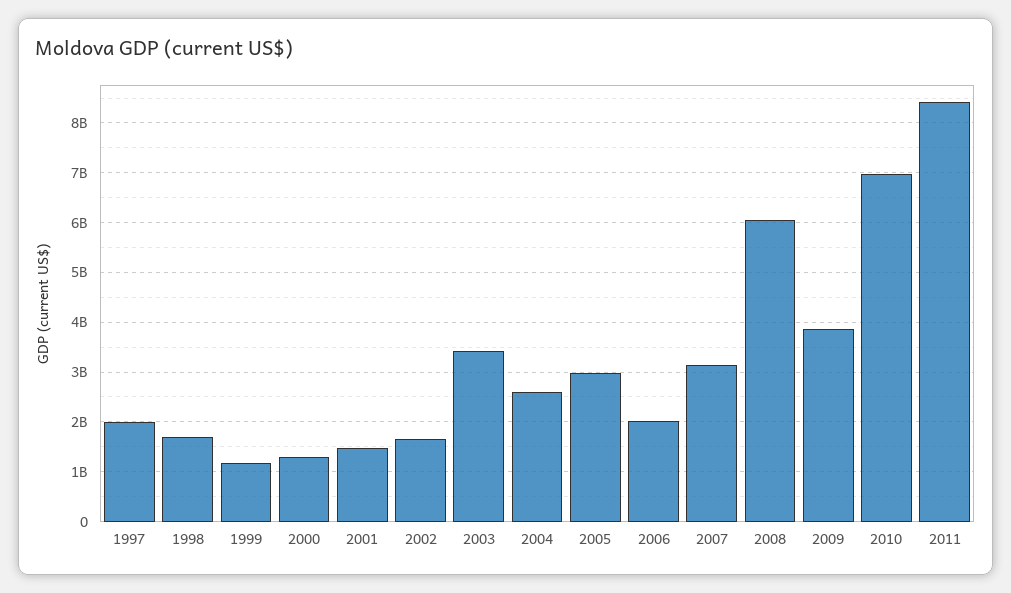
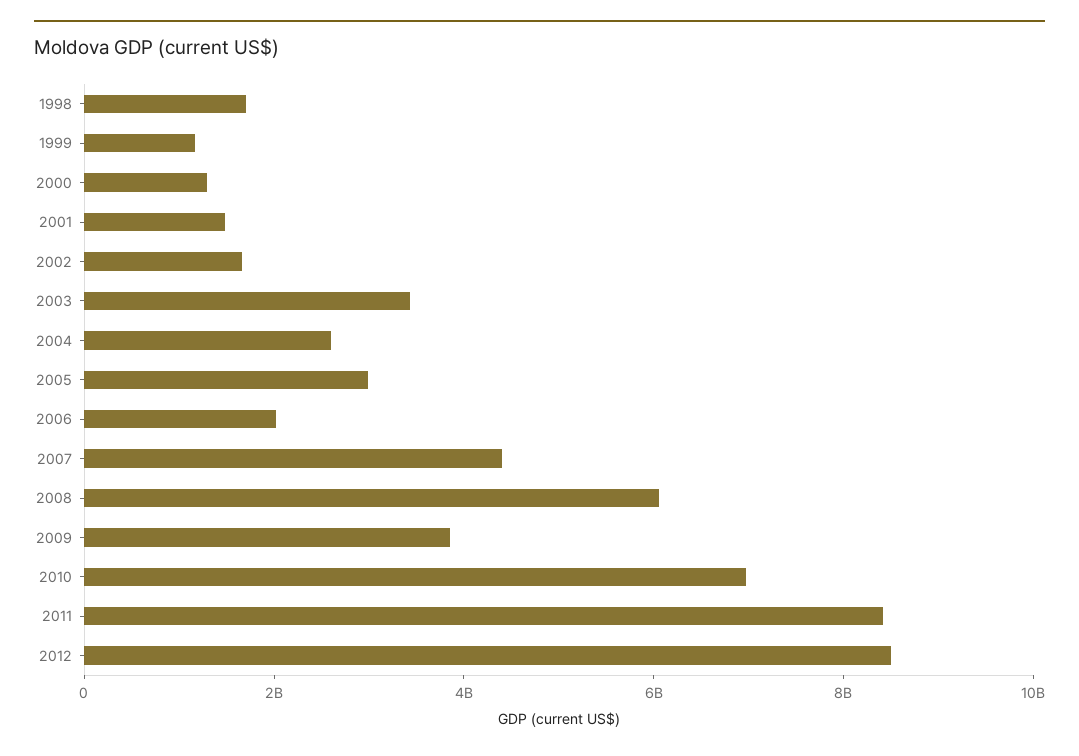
1997: 2000000000 -> none
2007: 3200000000 -> 4500000000
2012: none -> 8500000000

